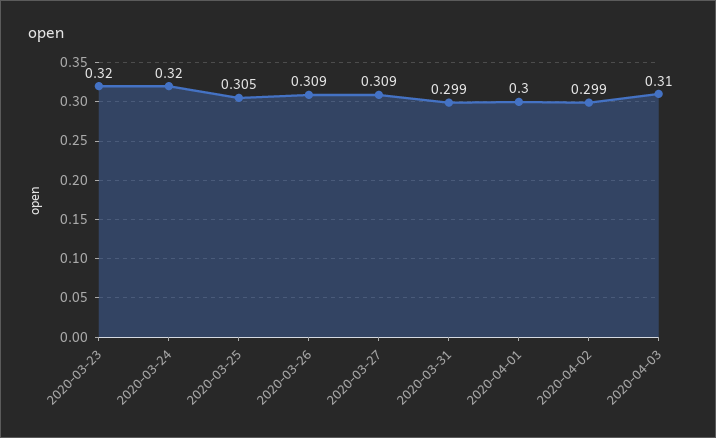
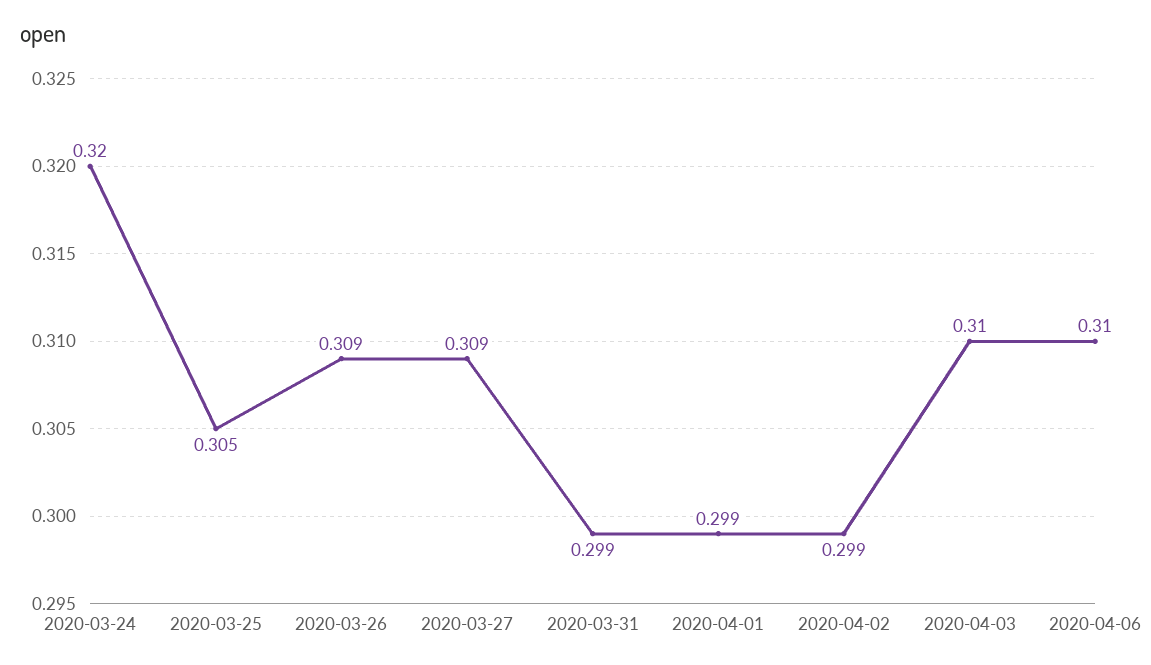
2020-03-23: 0.32 -> none
2020-04-01: 0.3 -> 0.299
2020-04-06: none -> 0.31

